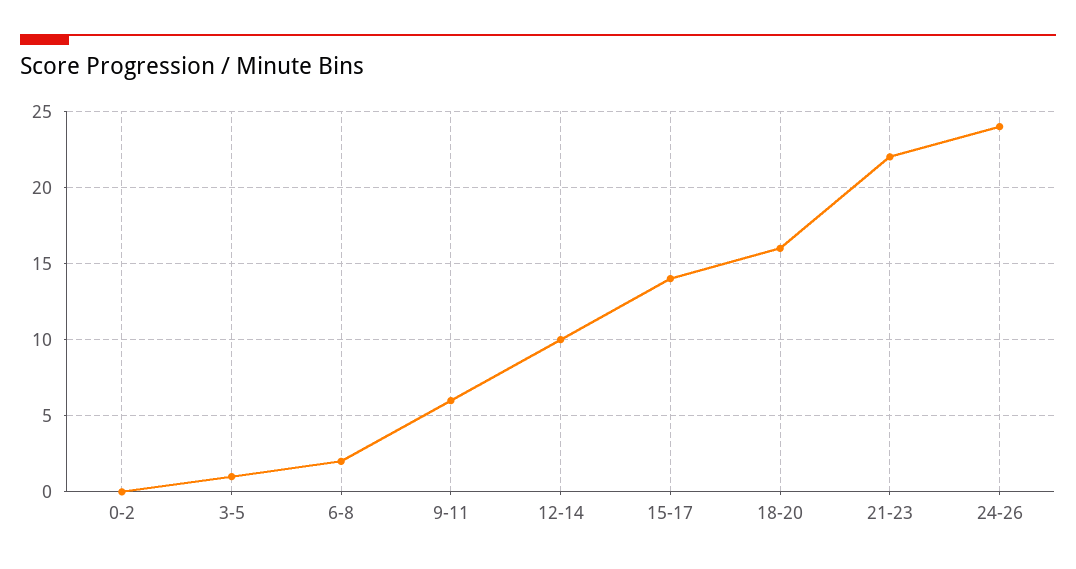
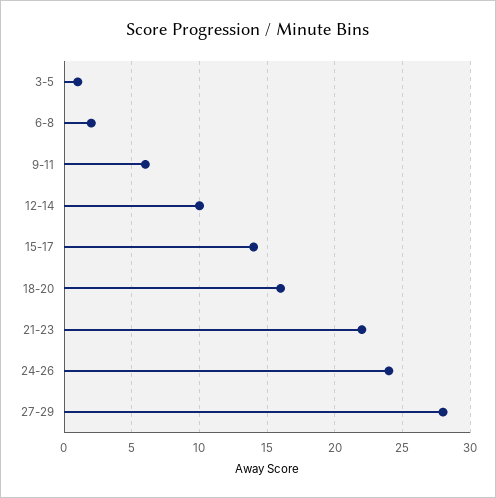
0-2: 0 -> none
27-29: none -> 28

